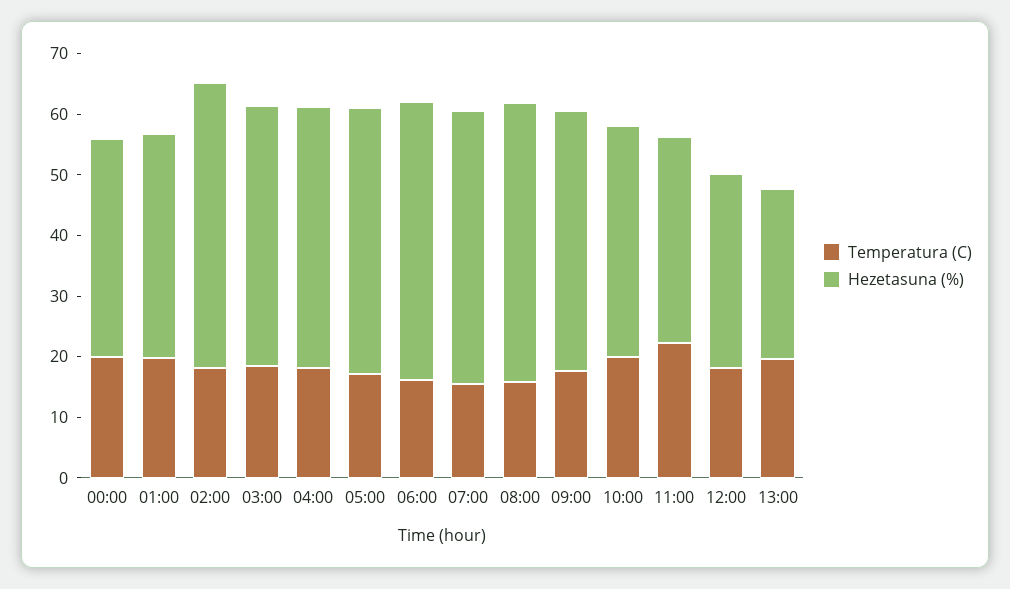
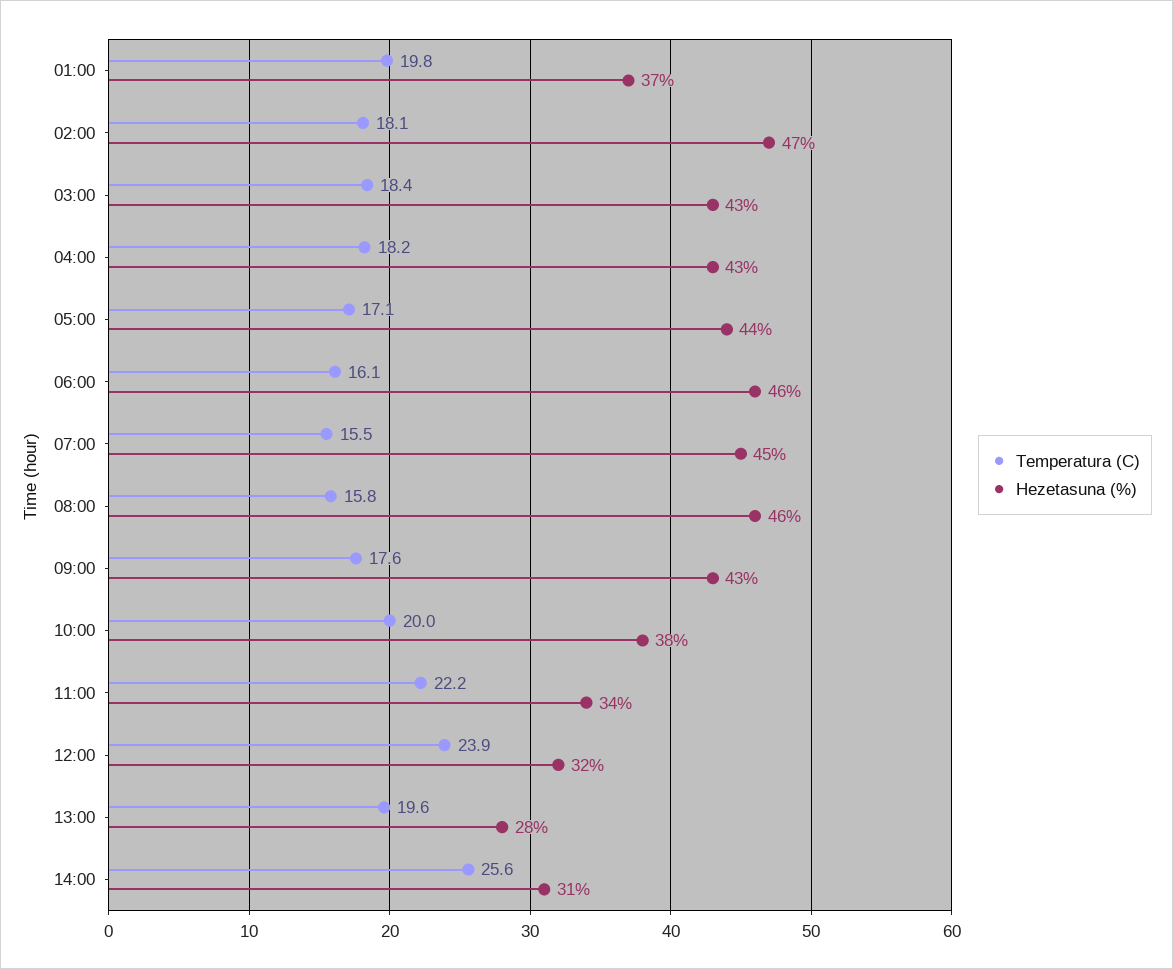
Temperatura (C), 00:00: 20 -> none
Hezetasuna (%), 00:00: 36 -> none
Temperatura (C), 12:00: 18 -> 23.9
Temperatura (C), 14:00: none -> 25.6
Hezetasuna (%), 14:00: none -> 31

